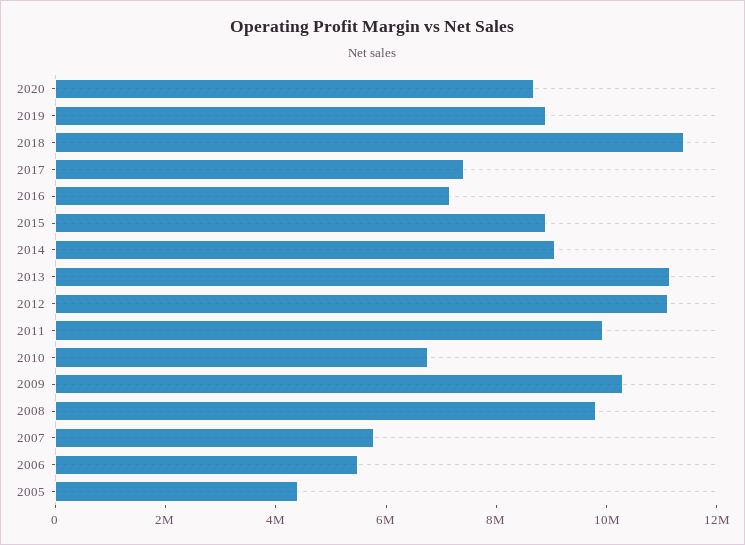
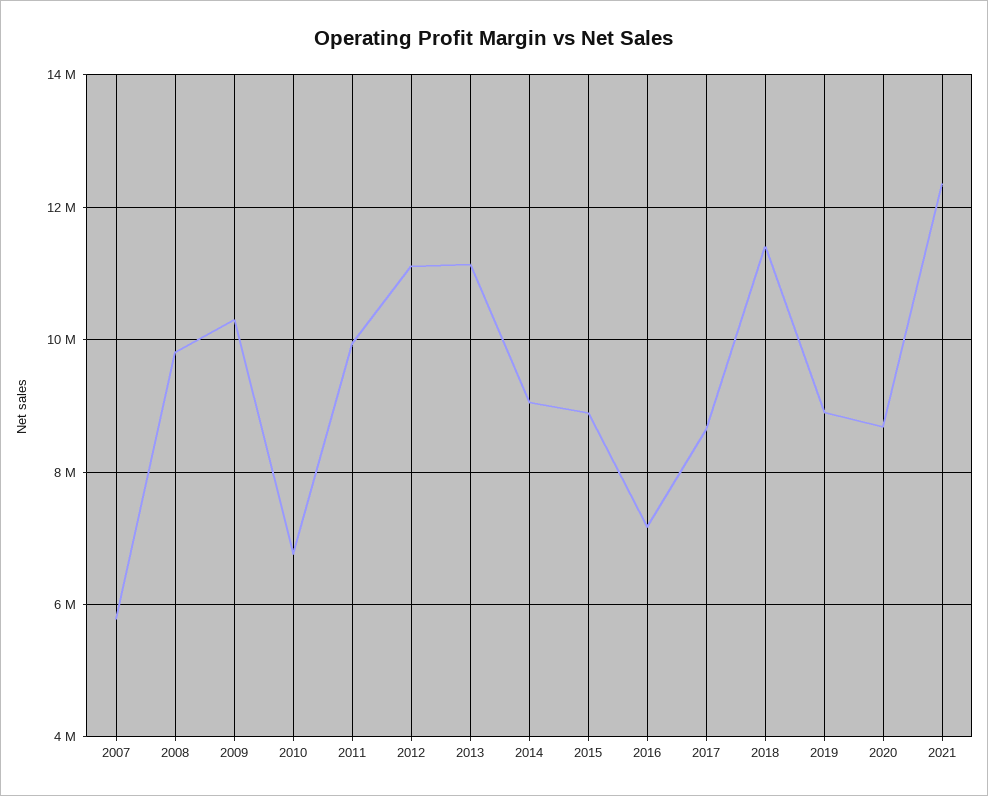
2017: 7500000 -> 8600000
2006: 5500000 -> none
2005: 4500000 -> none
2021: none -> 12400000

